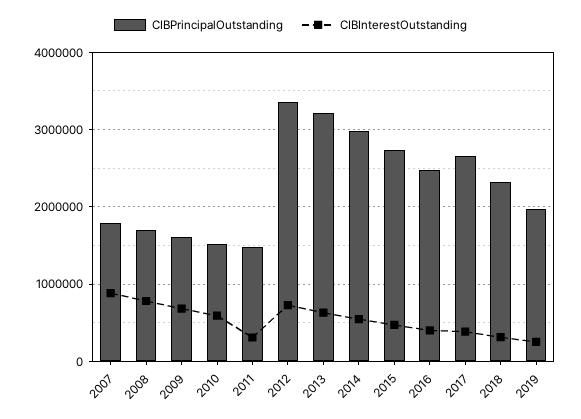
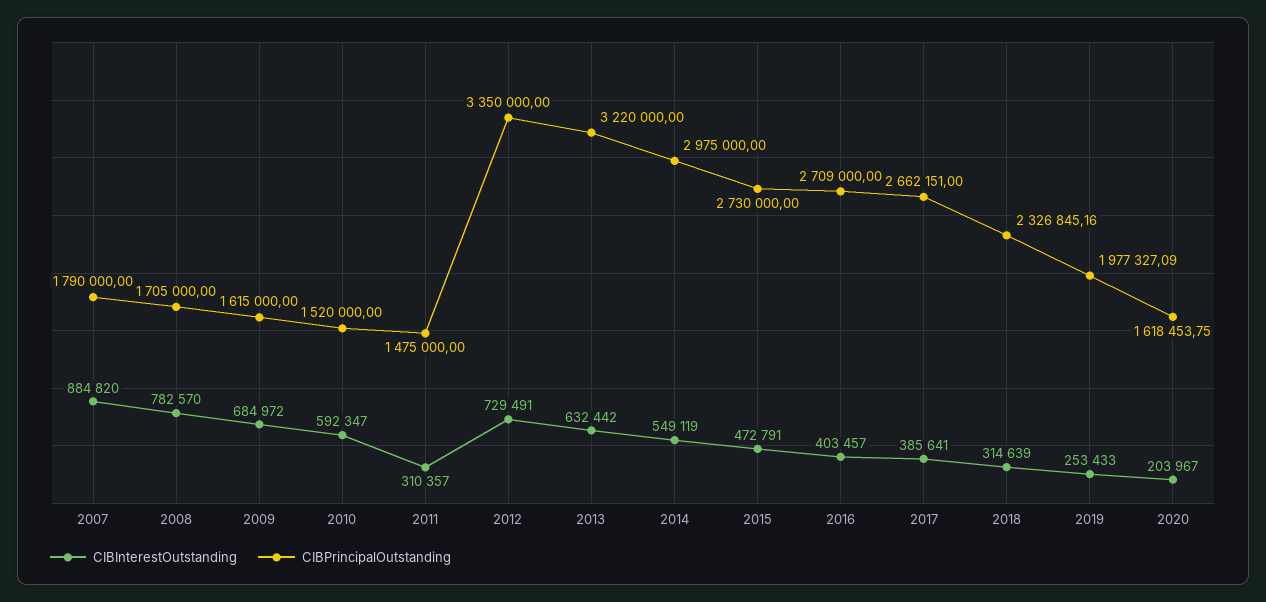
CIBPrincipalOutstanding, 2016: 2500000 -> 2709000
CIBInterestOutstanding, 2020: none -> 203967
CIBPrincipalOutstanding, 2020: none -> 1618453.75

